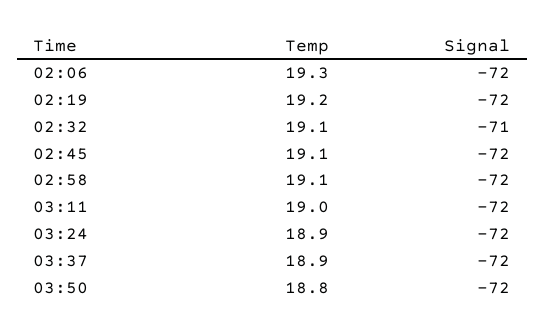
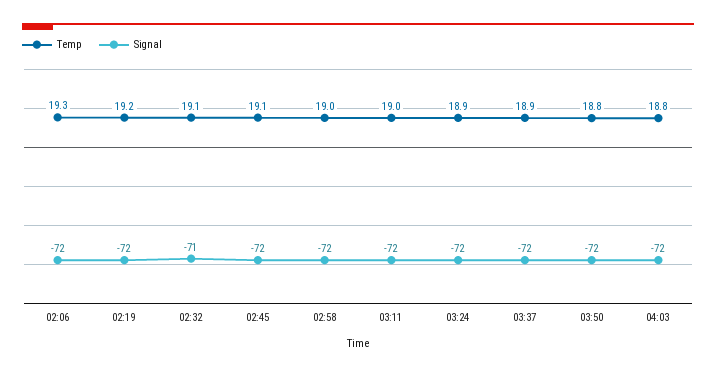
Temp, 02:58: 19.1 -> 19
Temp, 04:03: none -> 18.8
Signal, 04:03: none -> -72

